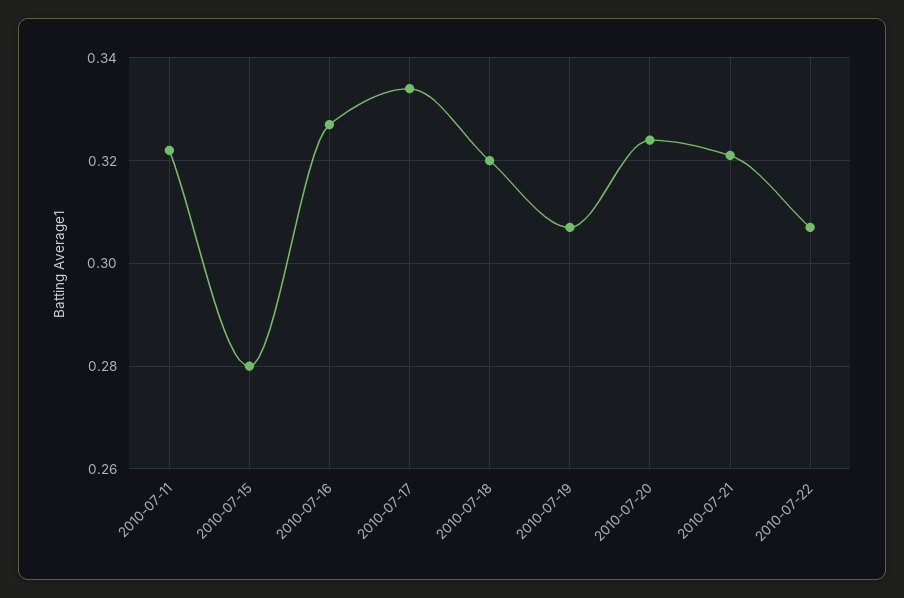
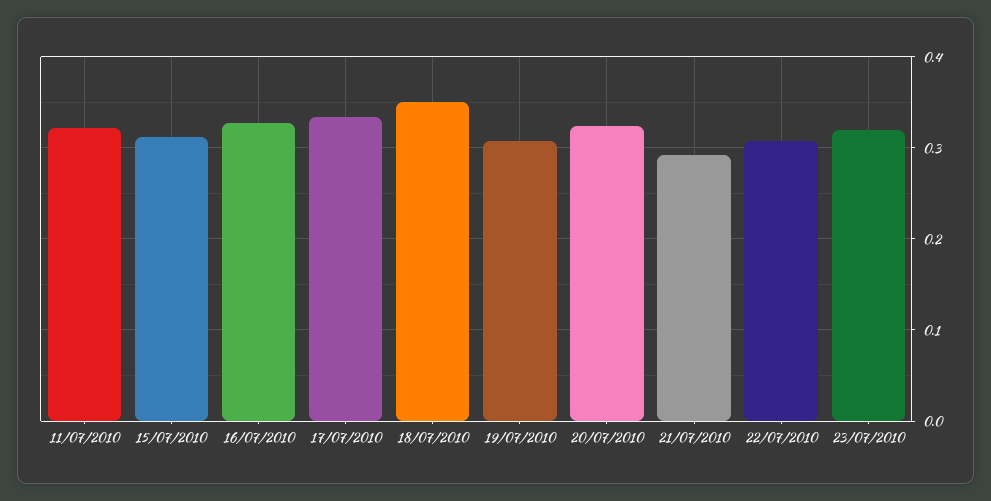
2010-07-15: 0.28 -> 0.31
2010-07-18: 0.32 -> 0.35
2010-07-21: 0.32 -> 0.29
23/07/2010: none -> 0.32

